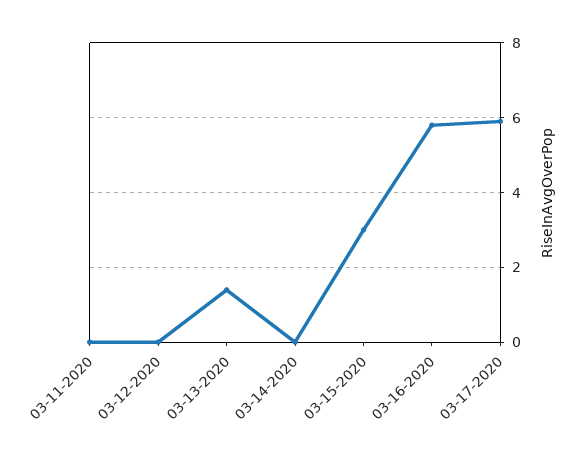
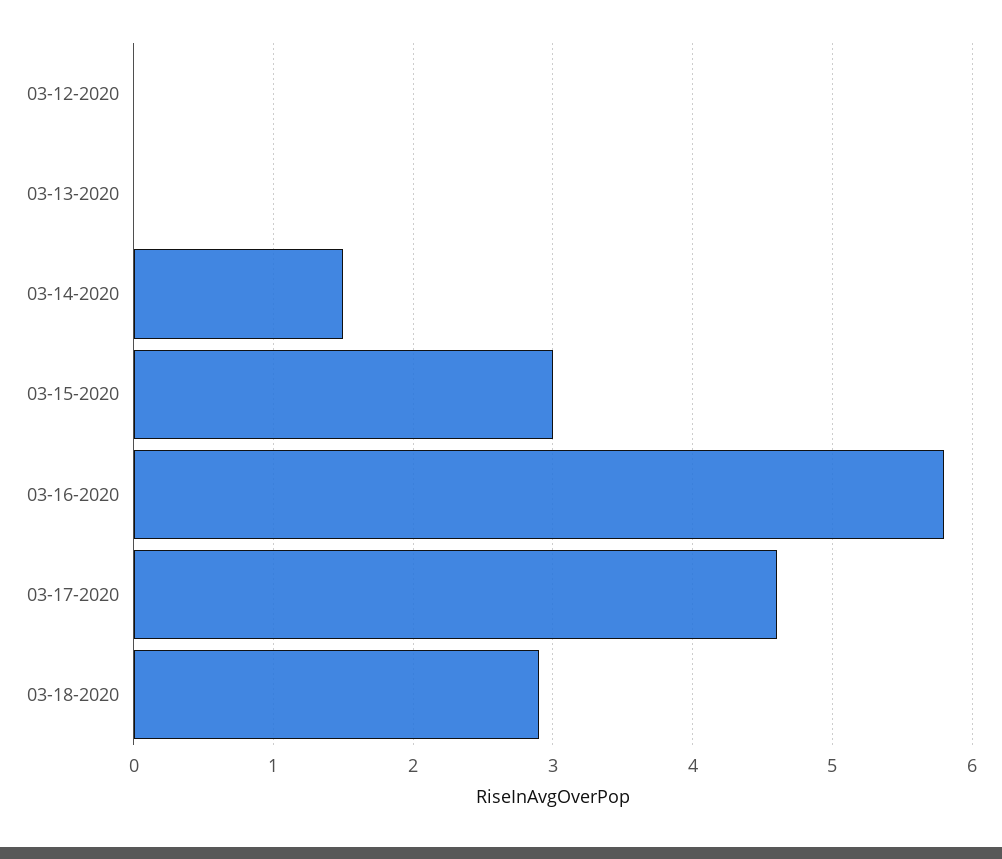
03-11-2020: 0 -> none
03-13-2020: 1.5 -> 0
03-14-2020: 0 -> 1.5
03-17-2020: 6 -> 4.6
03-18-2020: none -> 2.9

